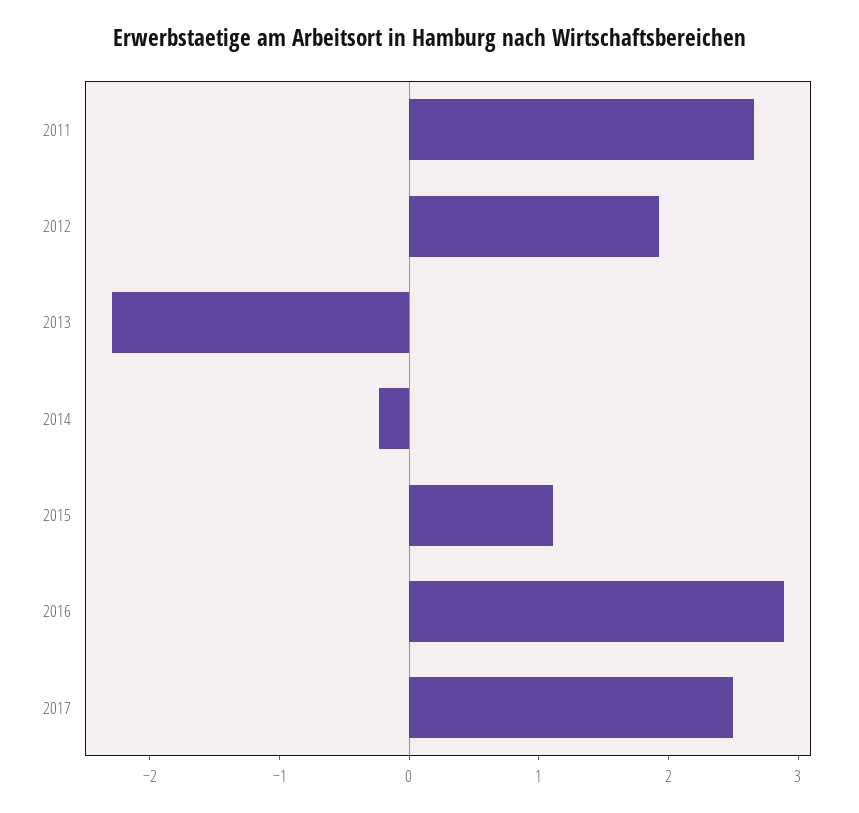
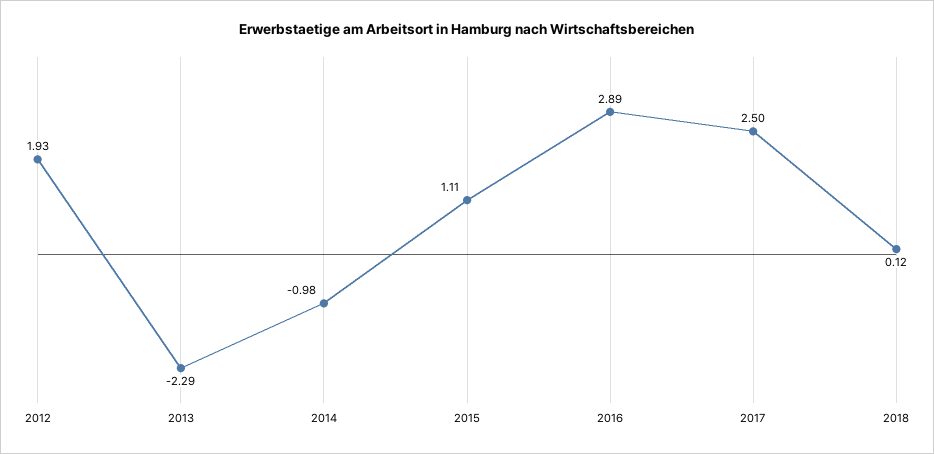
2011: 2.6 -> none
2014: -0.2 -> -0.98
2018: none -> 0.12

